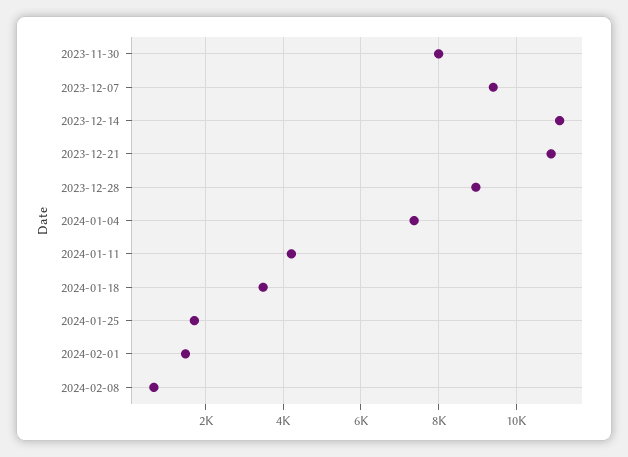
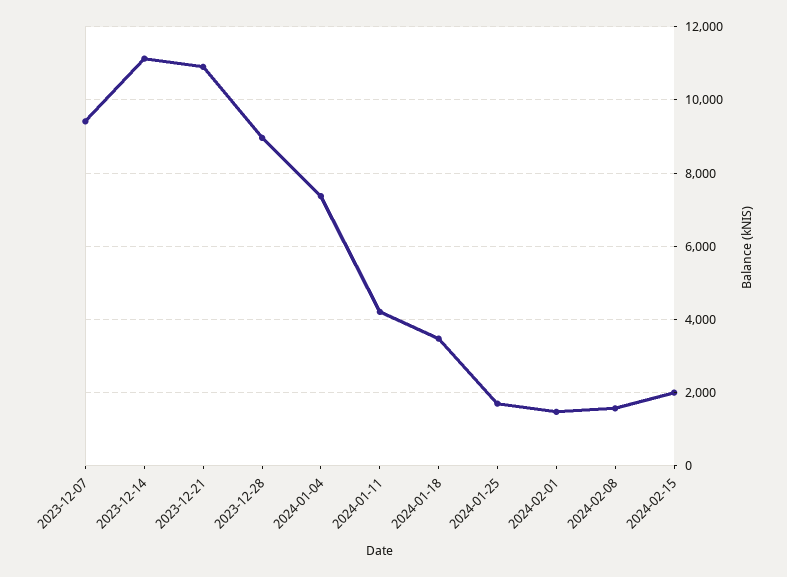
2023-11-30: 8000 -> none
2024-02-08: 600 -> 1600
2024-02-15: none -> 2000

